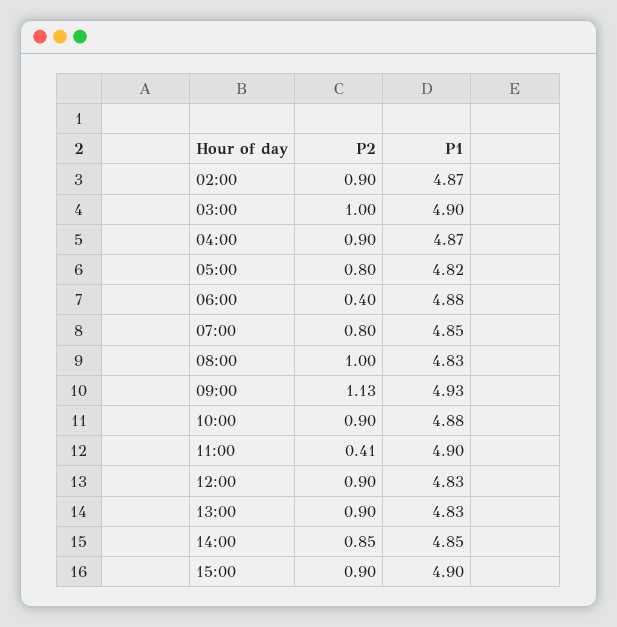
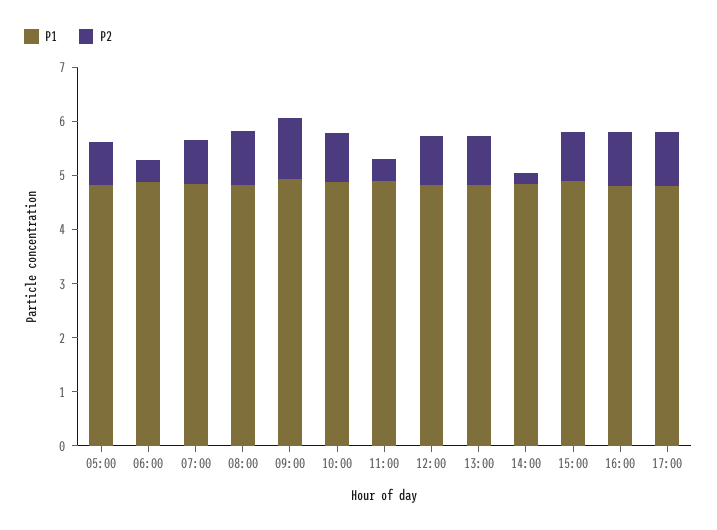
P2, 02:00: 0.9 -> none
P1, 02:00: 4.87 -> none
P2, 03:00: 1 -> none
P1, 03:00: 4.9 -> none
P2, 04:00: 0.9 -> none
P1, 04:00: 4.87 -> none
P2, 14:00: 0.85 -> 0.2
P1, 16:00: none -> 4.8
P2, 16:00: none -> 1
P1, 17:00: none -> 4.8
P2, 17:00: none -> 1

